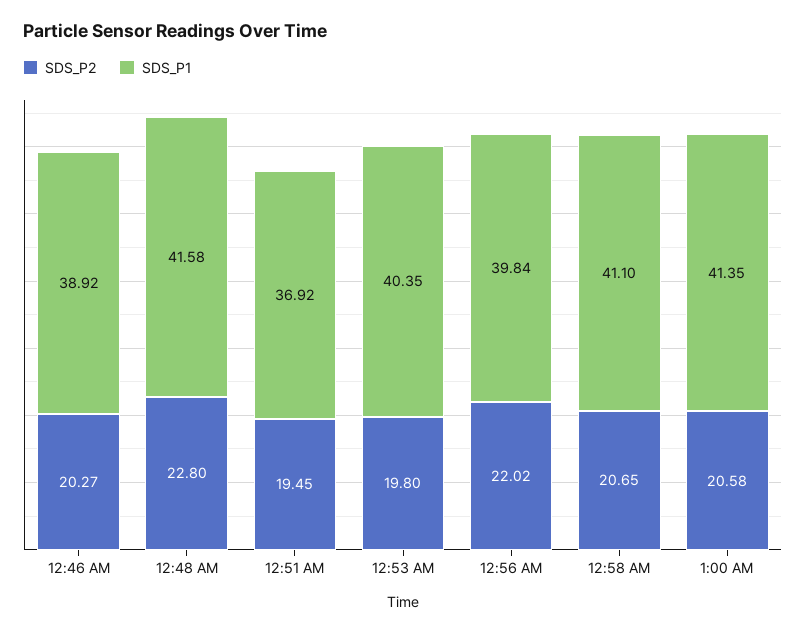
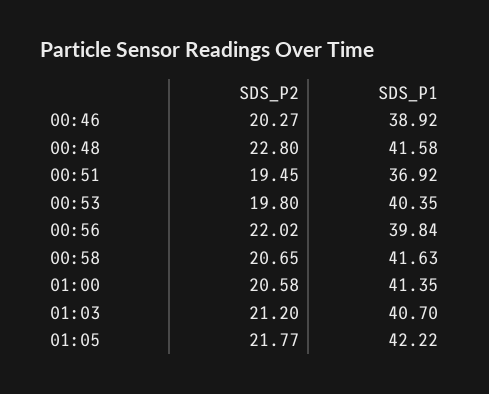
SDS_P1, 12:58 AM: 41.1 -> 41.63
SDS_P2, 01:03: none -> 21.2
SDS_P1, 01:03: none -> 40.7
SDS_P2, 01:05: none -> 21.77
SDS_P1, 01:05: none -> 42.22

